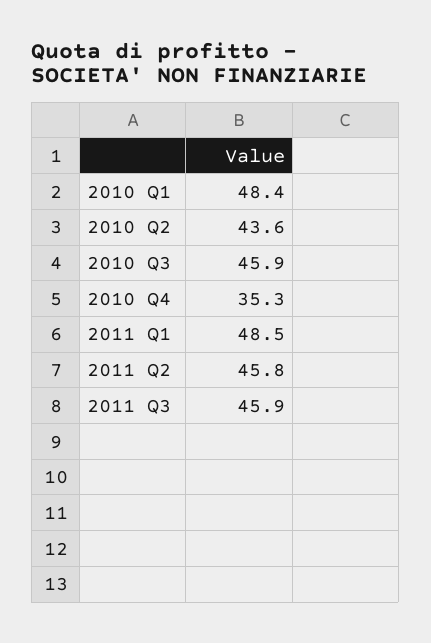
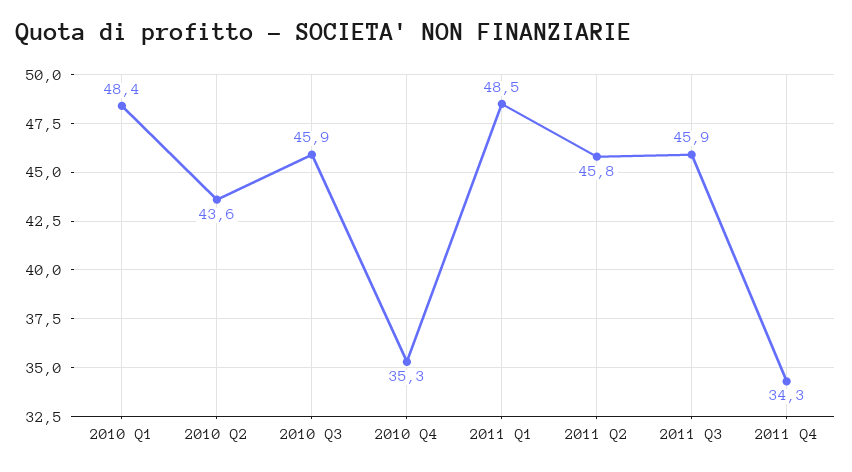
2011 Q4: none -> 34.3

